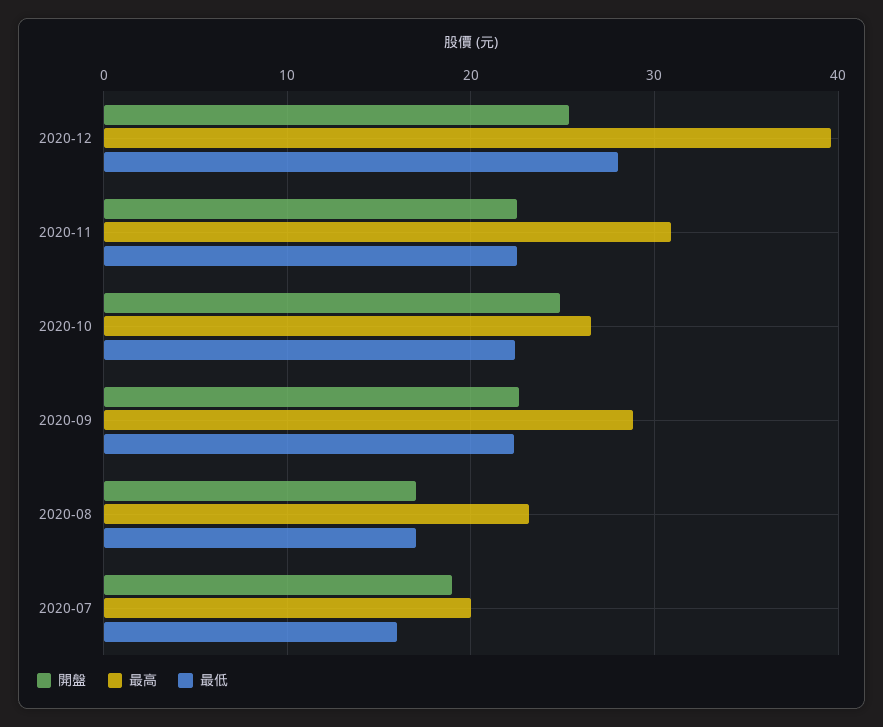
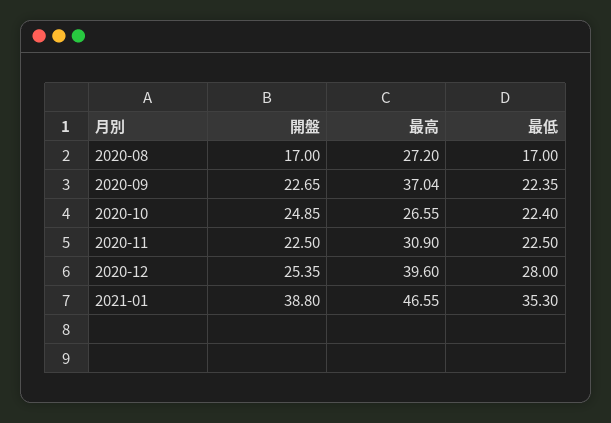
最高, 2020-09: 29 -> 37.04
最高, 2020-08: 23 -> 27.2
開盤, 2020-07: 19 -> none
最高, 2020-07: 20 -> none
最低, 2020-07: 16 -> none
開盤, 2021-01: none -> 38.8
最高, 2021-01: none -> 46.55
最低, 2021-01: none -> 35.3

